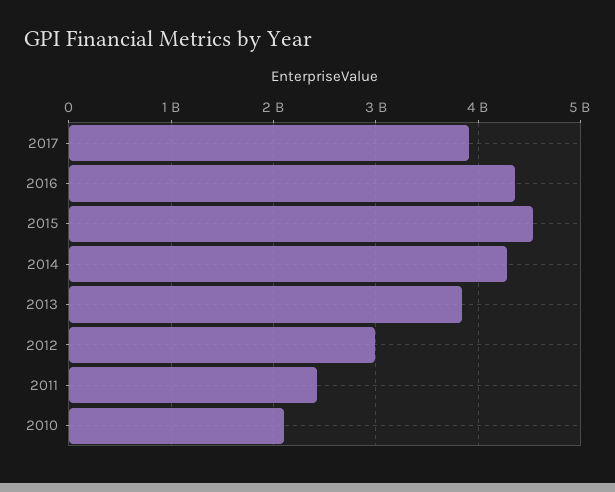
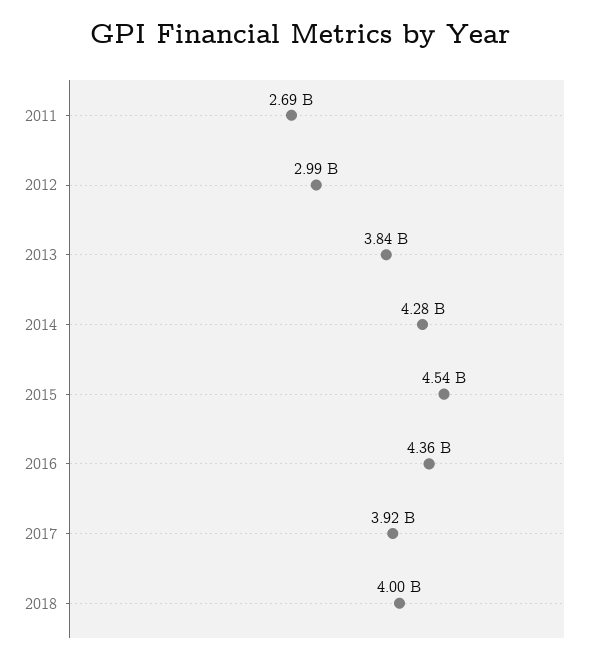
2011: 2400000000 -> 2690000000
2010: 2100000000 -> none
2018: none -> 4000000000

